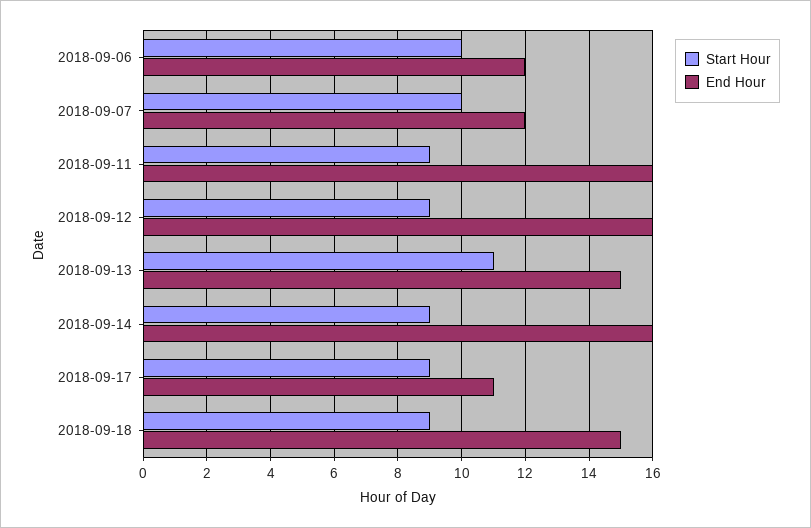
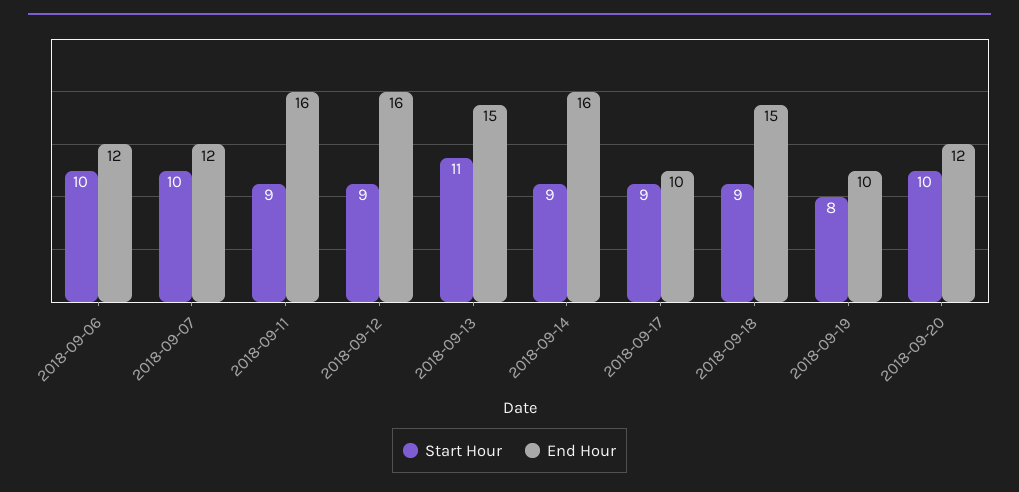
End Hour, 2018-09-17: 11 -> 10
Start Hour, 2018-09-19: none -> 8
End Hour, 2018-09-19: none -> 10
Start Hour, 2018-09-20: none -> 10
End Hour, 2018-09-20: none -> 12

